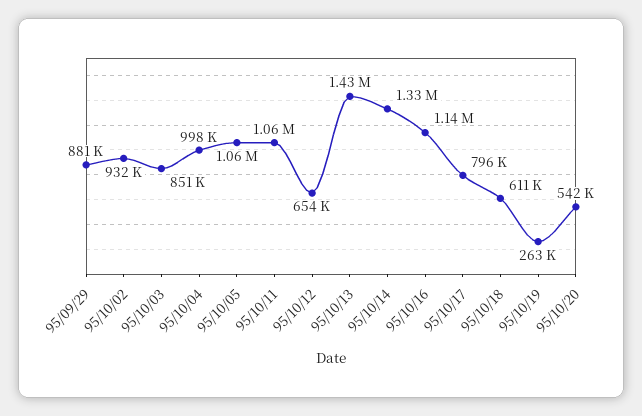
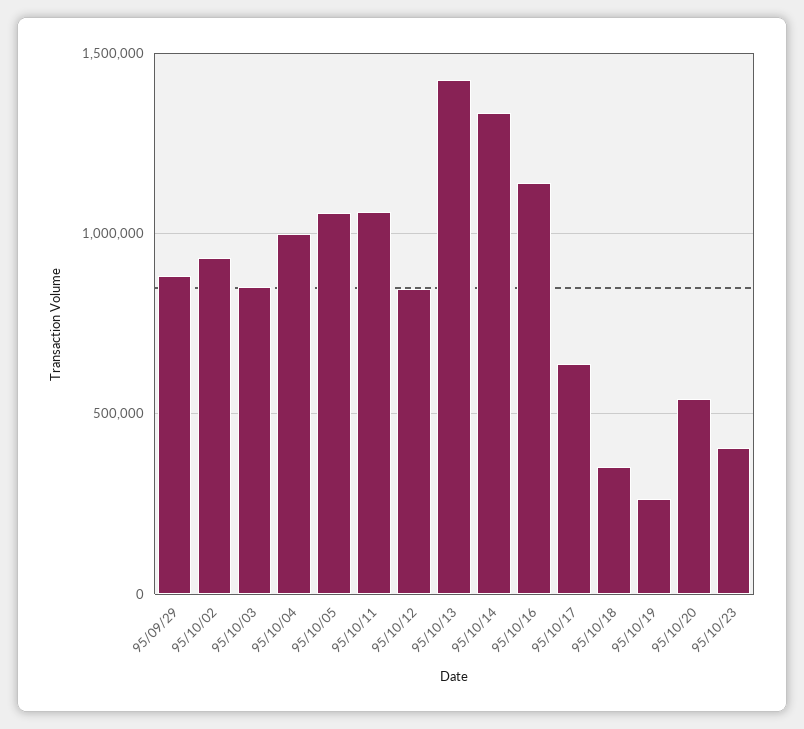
95/10/12: 654000 -> 850000
95/10/17: 796000 -> 650000
95/10/18: 611000 -> 350000
95/10/23: none -> 400000

